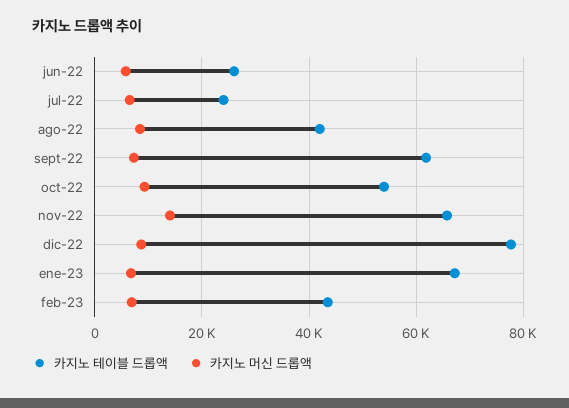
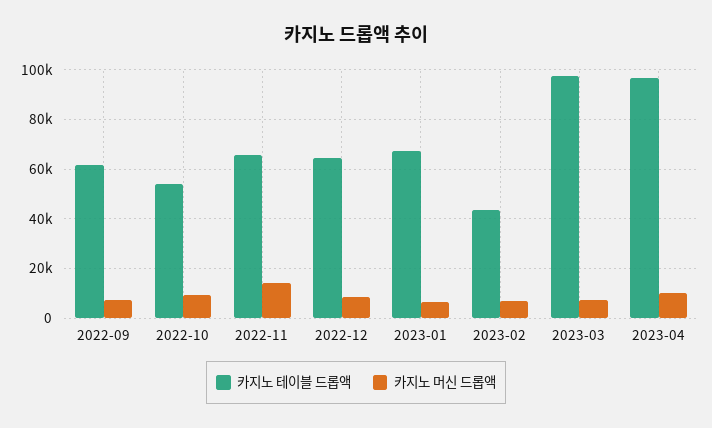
카지노 테이블 드롭액, jun-22: 26000 -> none
카지노 머신 드롭액, jun-22: 6000 -> none
카지노 테이블 드롭액, jul-22: 24000 -> none
카지노 머신 드롭액, jul-22: 6000 -> none
카지노 테이블 드롭액, ago-22: 42000 -> none
카지노 머신 드롭액, ago-22: 8000 -> none
카지노 테이블 드롭액, dic-22: 78000 -> 65000
카지노 테이블 드롭액, 2023-03: none -> 97500
카지노 머신 드롭액, 2023-03: none -> 7500
카지노 테이블 드롭액, 2023-04: none -> 97500
카지노 머신 드롭액, 2023-04: none -> 10000

